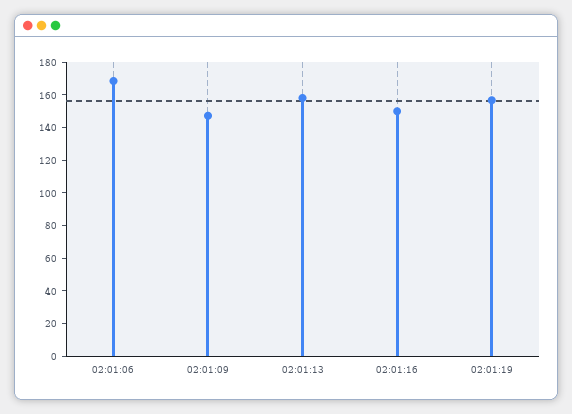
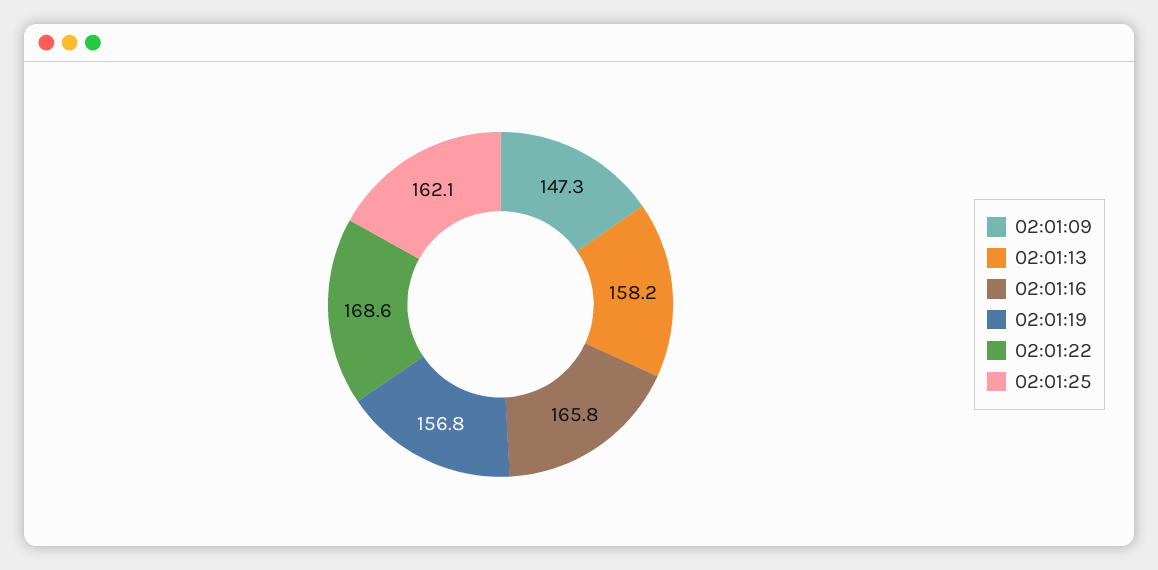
02:01:06: 170 -> none
02:01:16: 150 -> 165.8
02:01:22: none -> 168.6
02:01:25: none -> 162.1

